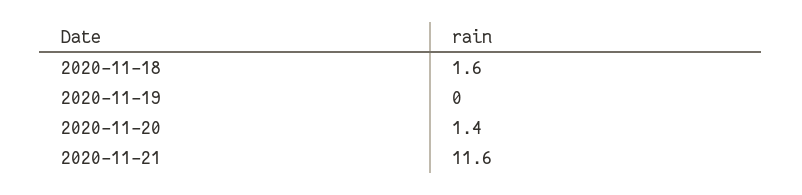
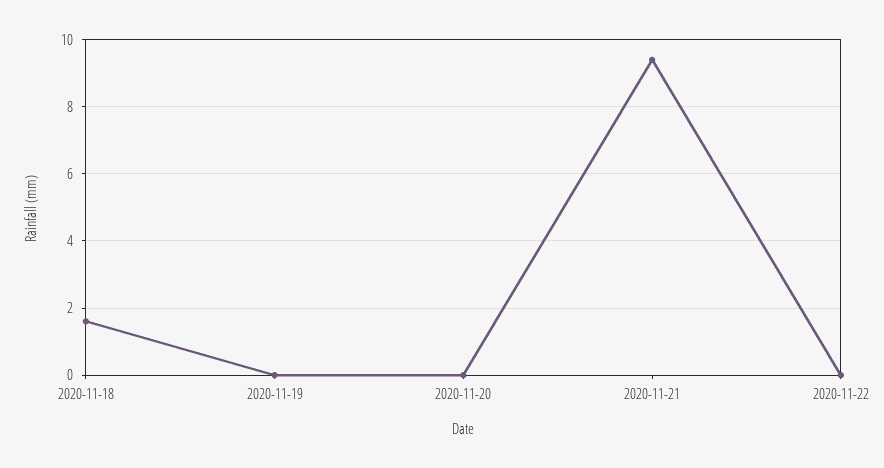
2020-11-20: 1.4 -> 0
2020-11-21: 11.6 -> 9.5
2020-11-22: none -> 0

